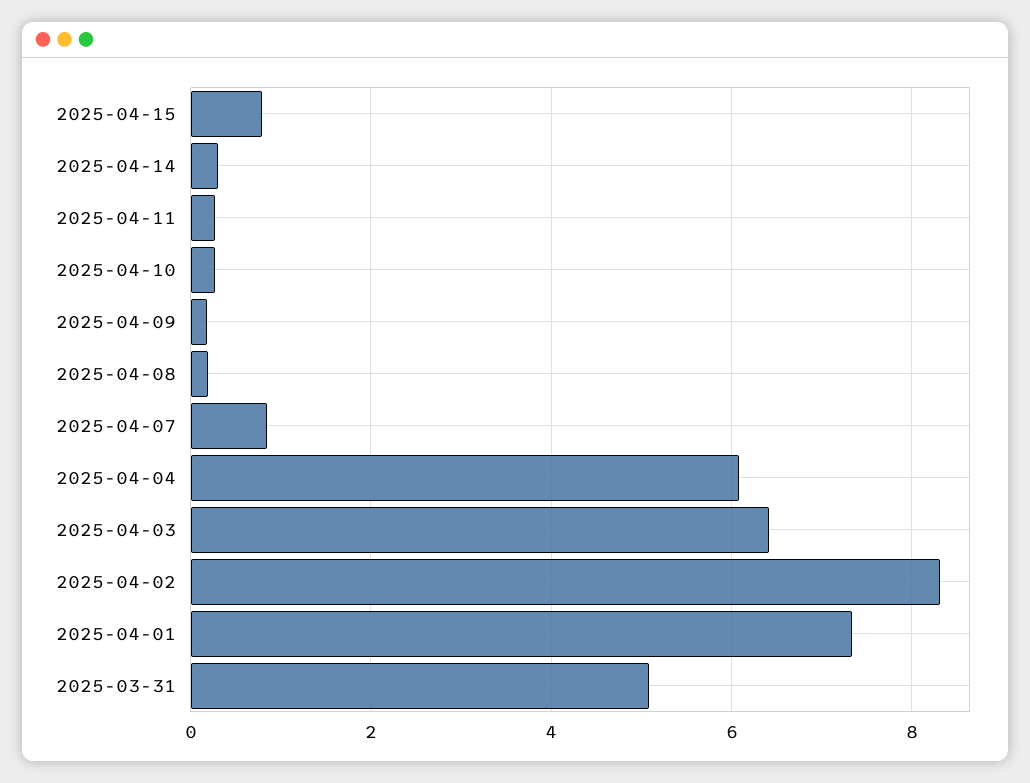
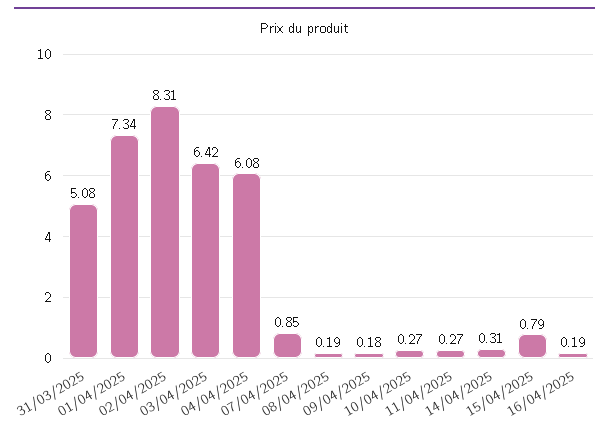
16/04/2025: none -> 0.19

